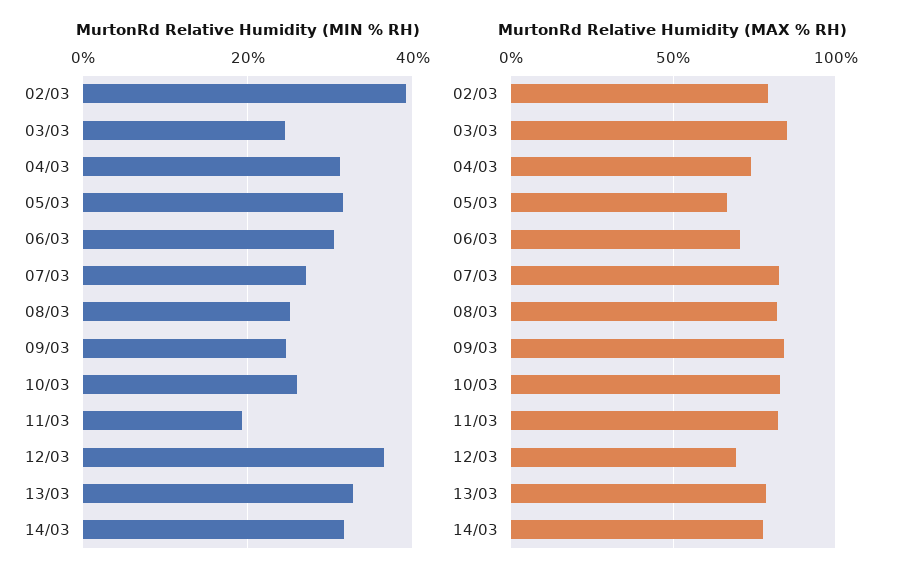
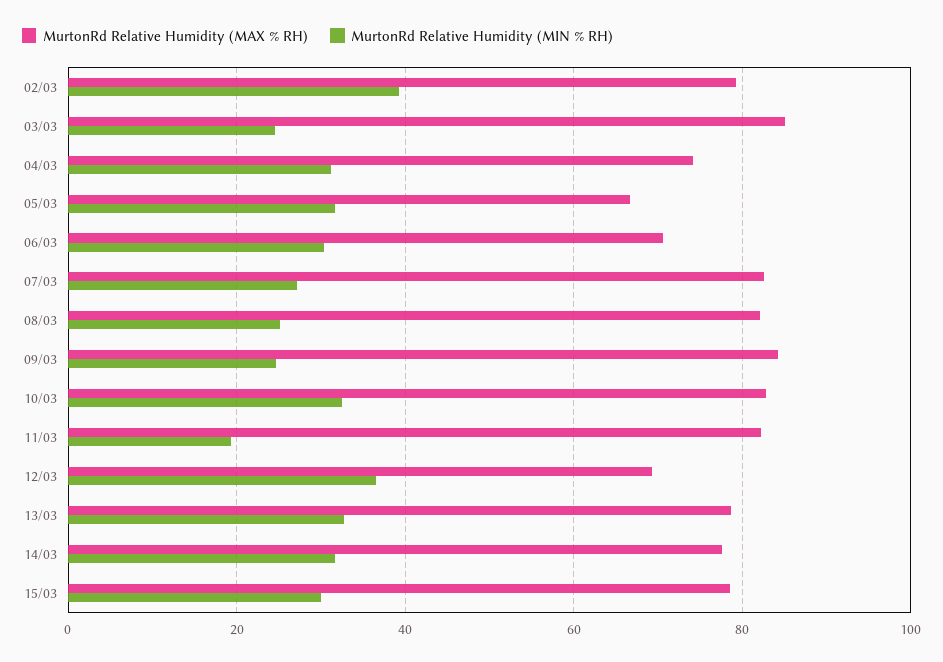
MurtonRd Relative Humidity (MIN % RH), 10/03: 26 -> 32
MurtonRd Relative Humidity (MAX % RH), 15/03: none -> 78
MurtonRd Relative Humidity (MIN % RH), 15/03: none -> 30

